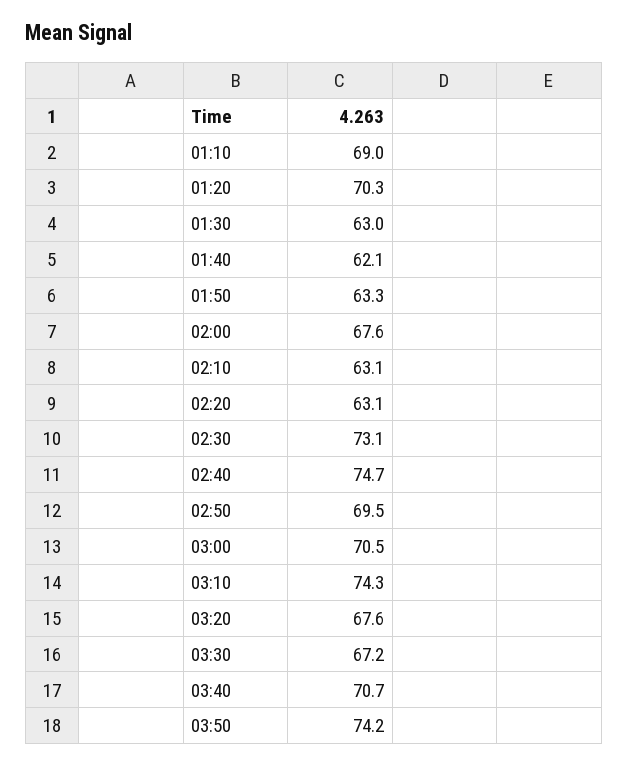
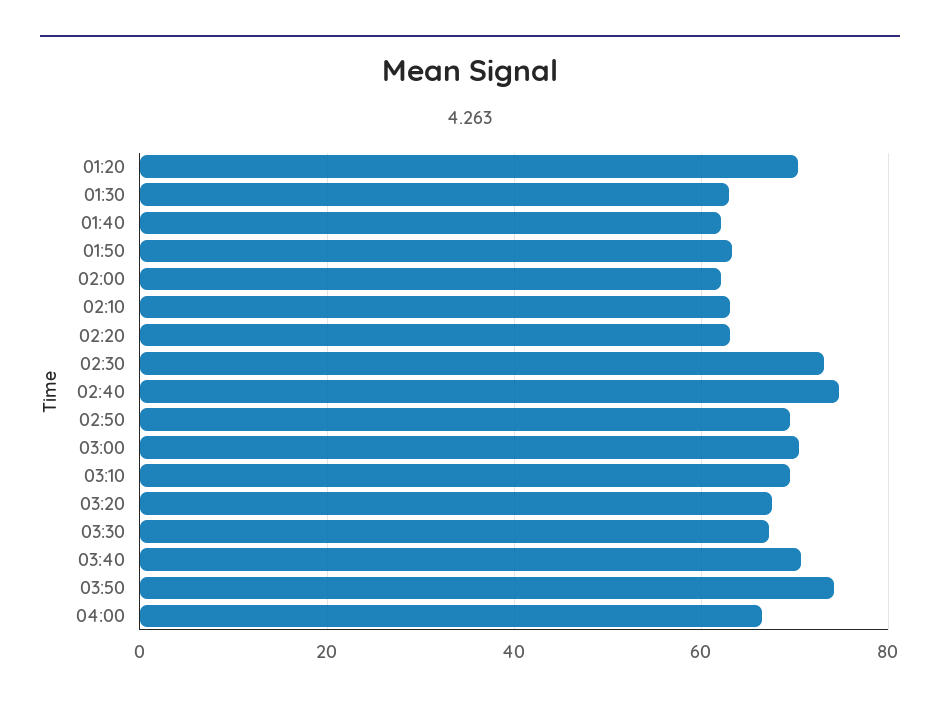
01:10: 69 -> none
02:00: 67.6 -> 62
03:10: 74.3 -> 70
04:00: none -> 66

